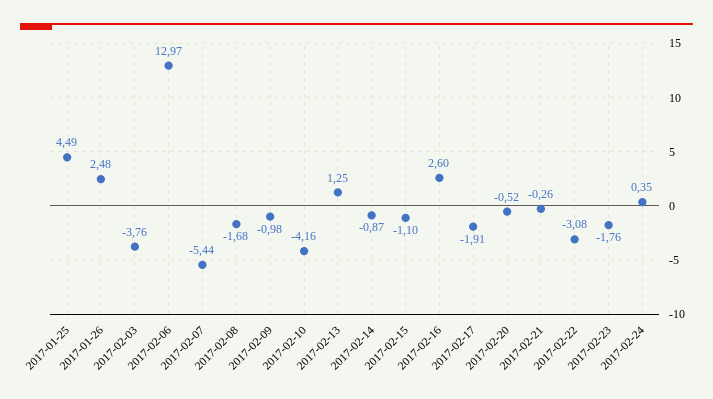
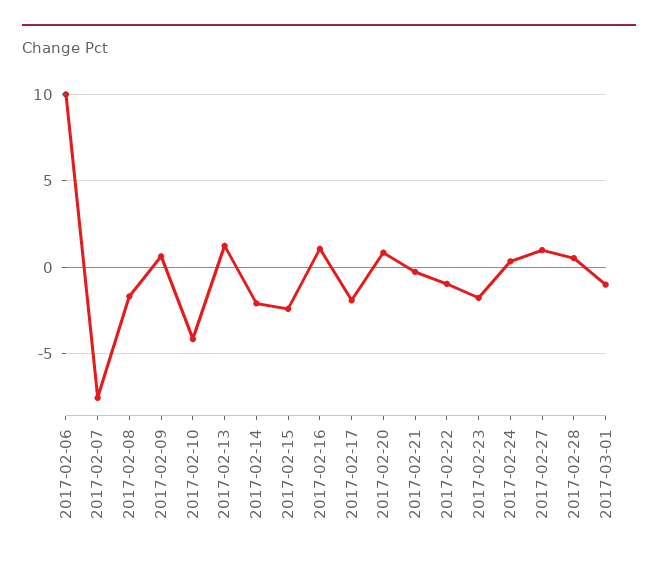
2017-01-25: 4.49 -> none
2017-01-26: 2.48 -> none
2017-02-03: -3.76 -> none
2017-02-06: 12.97 -> 10
2017-02-07: -5.44 -> -7.5
2017-02-09: -0.98 -> 0.5
2017-02-14: -0.87 -> -2
2017-02-15: -1.1 -> -2.5
2017-02-16: 2.6 -> 1
2017-02-20: -0.52 -> 1
2017-02-22: -3.08 -> -1
2017-02-27: none -> 1
2017-02-28: none -> 0.5
2017-03-01: none -> -1

